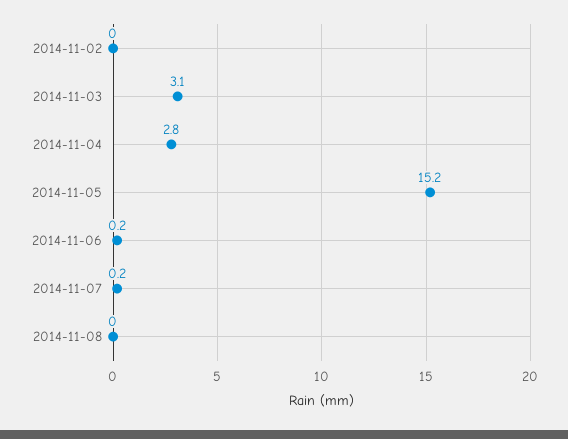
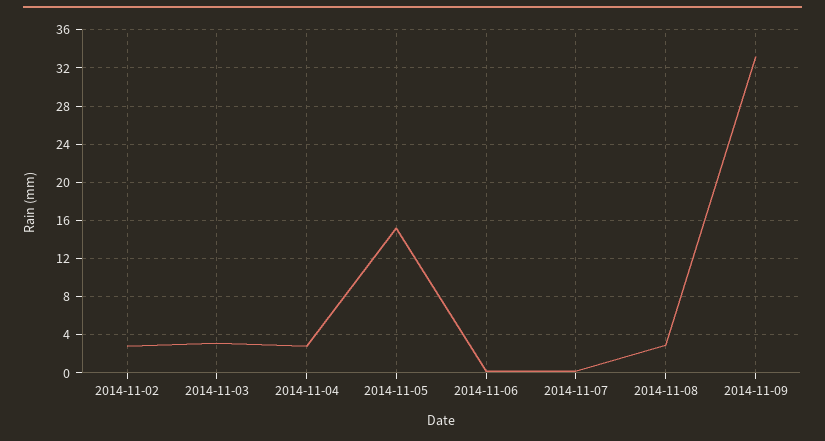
2014-11-02: 0 -> 3
2014-11-08: 0 -> 3
2014-11-09: none -> 33

